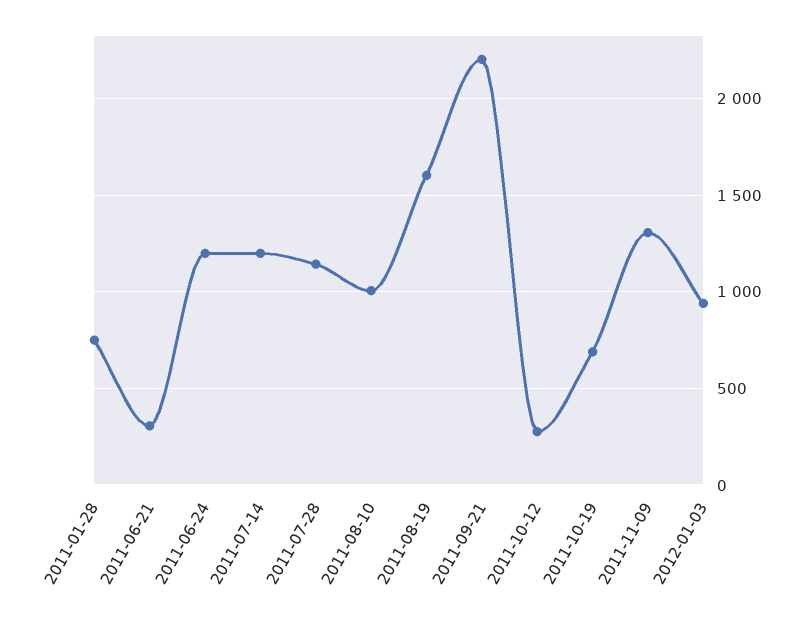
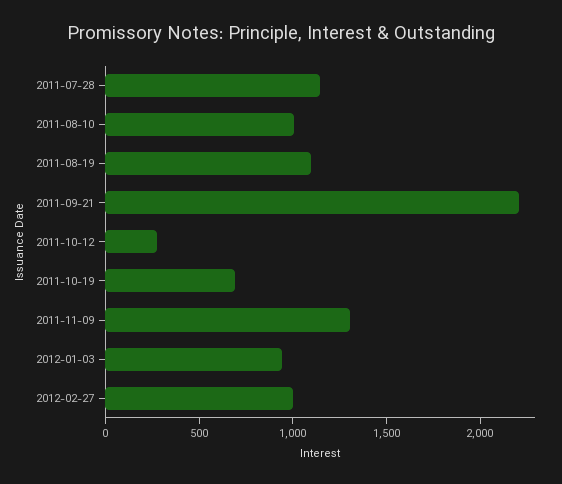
2011-01-28: 750 -> none
2011-06-21: 300 -> none
2011-06-24: 1200 -> none
2011-07-14: 1200 -> none
2011-08-19: 1600 -> 1100
2012-02-27: none -> 1000

